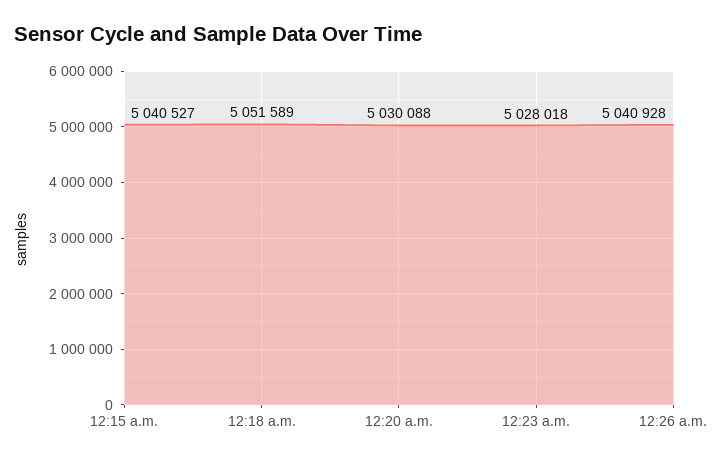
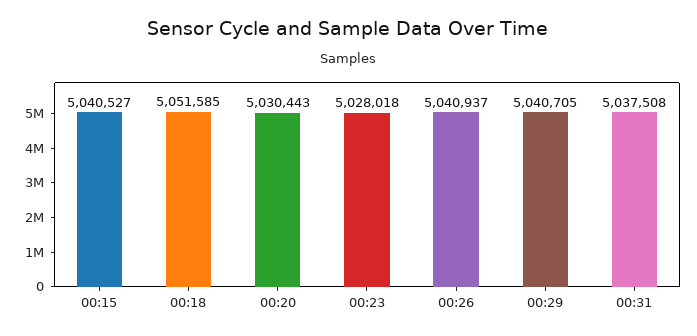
12:18 a.m.: 5051589 -> 5051585
12:20 a.m.: 5030088 -> 5030443
12:26 a.m.: 5040928 -> 5040937
00:29: none -> 5040705
00:31: none -> 5037508

